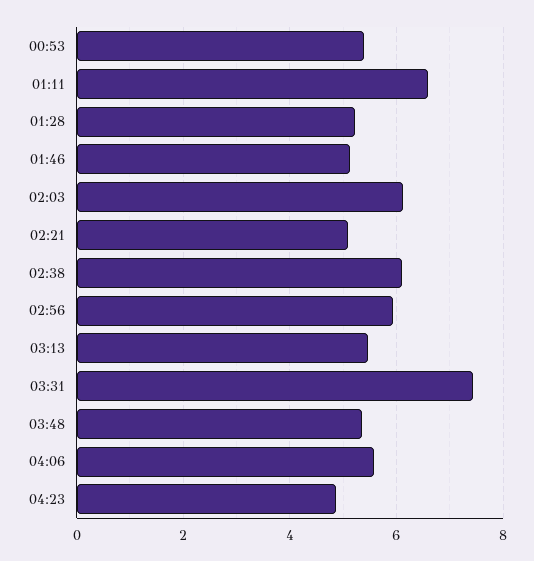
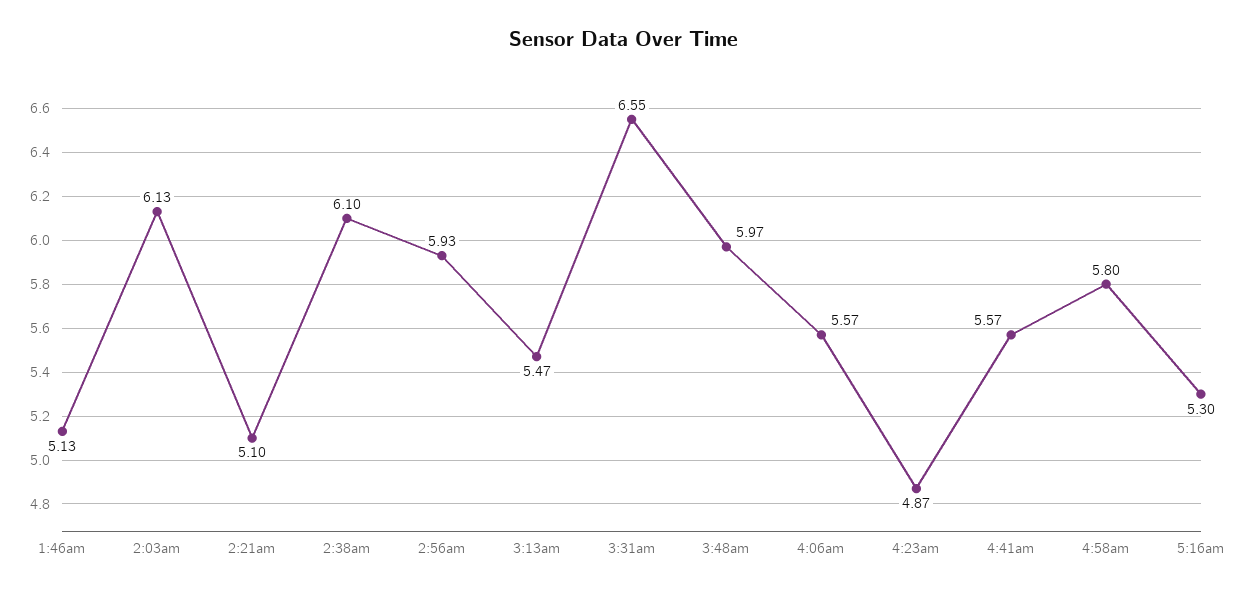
00:53: 5.4 -> none
01:11: 6.6 -> none
01:28: 5.2 -> none
03:31: 7.4 -> 6.55
03:48: 5.4 -> 5.97
4:41am: none -> 5.57
4:58am: none -> 5.8
5:16am: none -> 5.3

